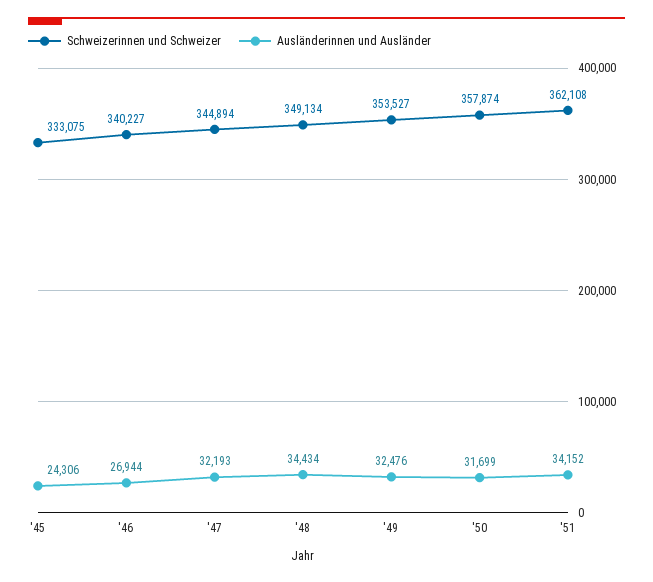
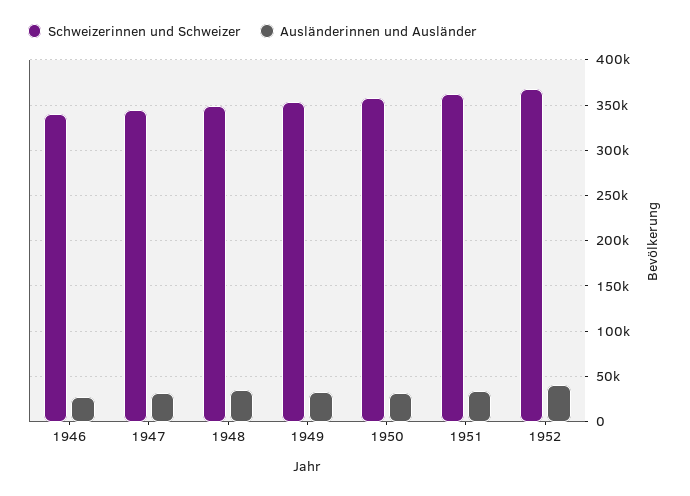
Schweizerinnen und Schweizer, '45: 333075 -> none
Ausländerinnen und Ausländer, '45: 24306 -> none
Schweizerinnen und Schweizer, 1952: none -> 370000
Ausländerinnen und Ausländer, 1952: none -> 40000

